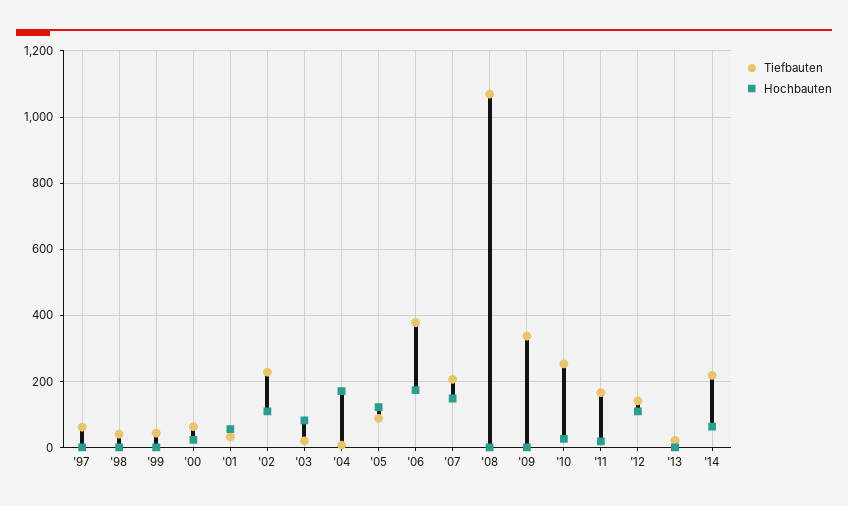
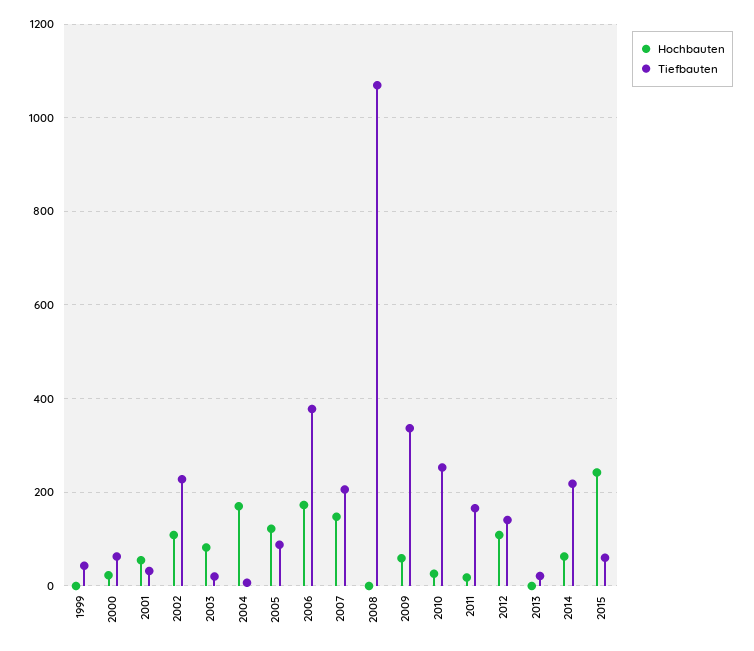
Tiefbauten, '97: 60 -> none
Hochbauten, '97: 0 -> none
Tiefbauten, '98: 40 -> none
Hochbauten, '98: 0 -> none
Hochbauten, '09: 0 -> 60
Hochbauten, 2015: none -> 240
Tiefbauten, 2015: none -> 60

